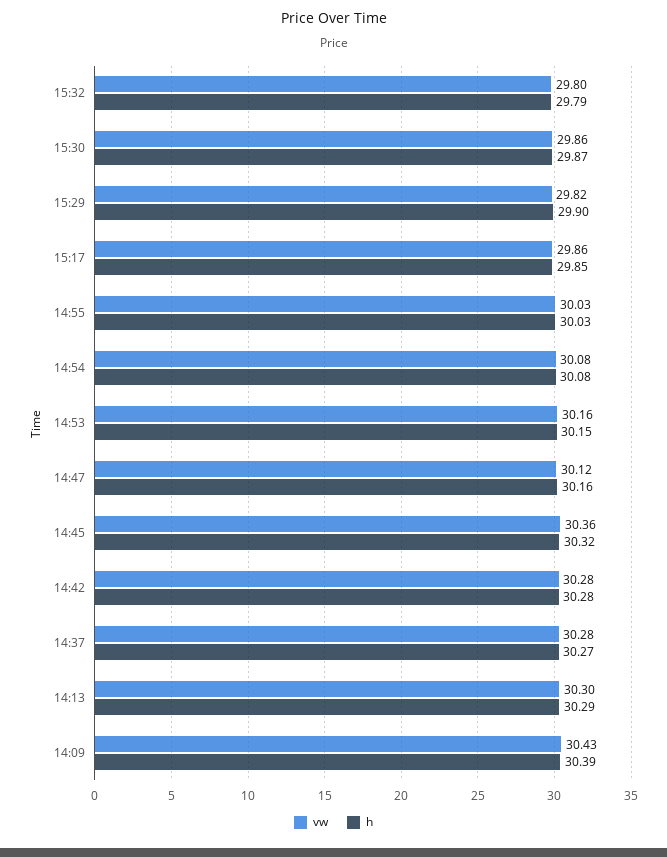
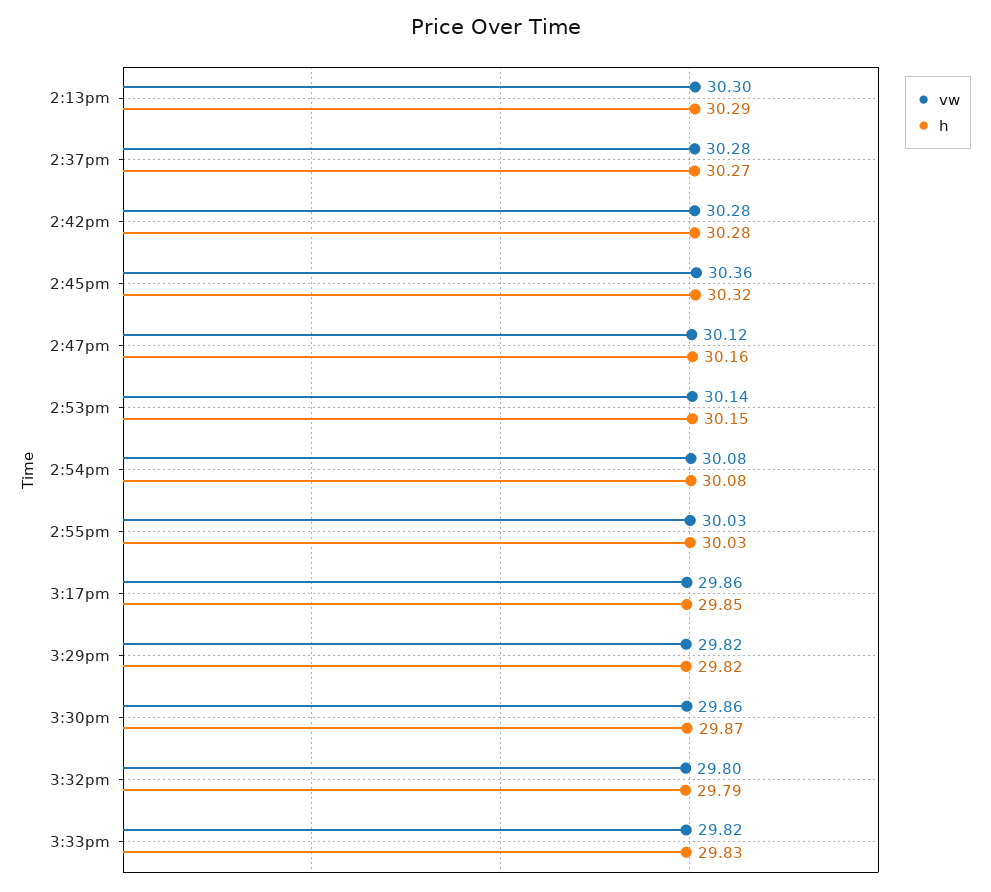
h, 15:29: 29.9 -> 29.82
vw, 14:53: 30.16 -> 30.14
vw, 14:09: 30.43 -> none
h, 14:09: 30.39 -> none
vw, 3:33pm: none -> 29.82
h, 3:33pm: none -> 29.83

